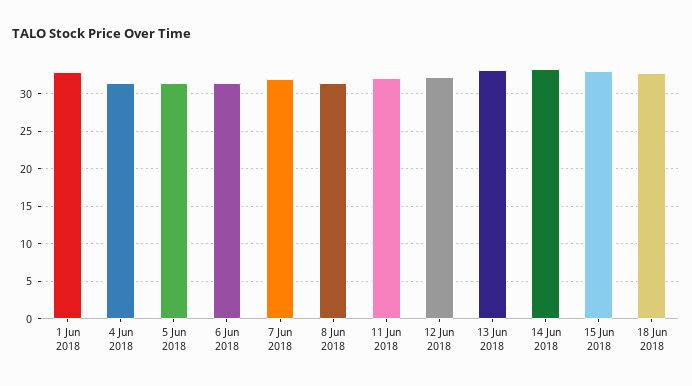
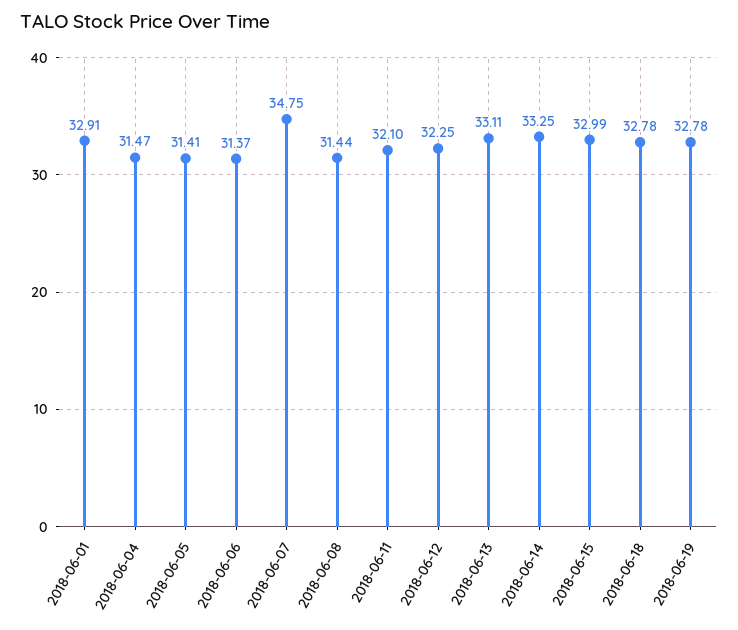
7 Jun 2018: 32 -> 34.75
2018-06-19: none -> 32.78

